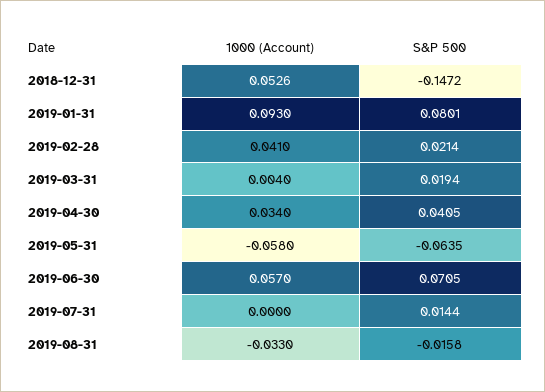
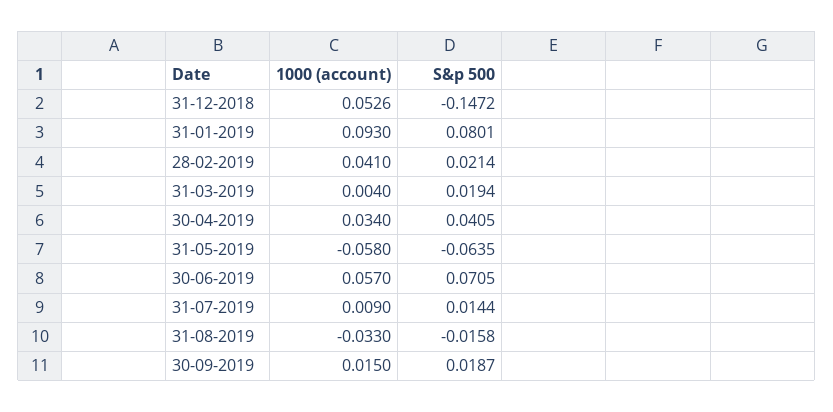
1000 (Account), 2019-07-31: 0 -> 0.009
1000 (Account), 30-09-2019: none -> 0.015
S&P 500, 30-09-2019: none -> 0.0187

